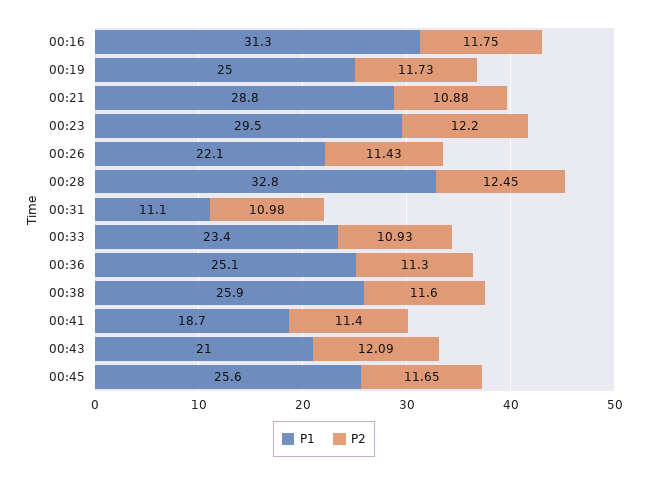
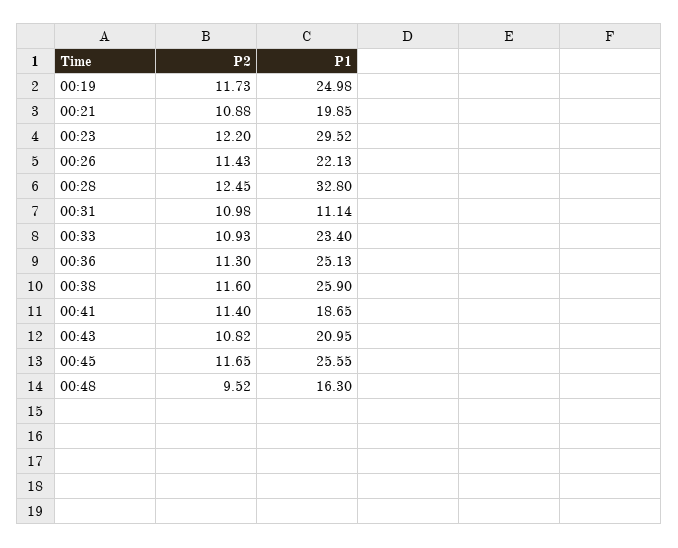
P1, 00:16: 31.3 -> none
P2, 00:16: 11.75 -> none
P1, 00:21: 28.8 -> 19.85
P2, 00:43: 12.09 -> 10.82
P2, 00:48: none -> 9.52
P1, 00:48: none -> 16.3

